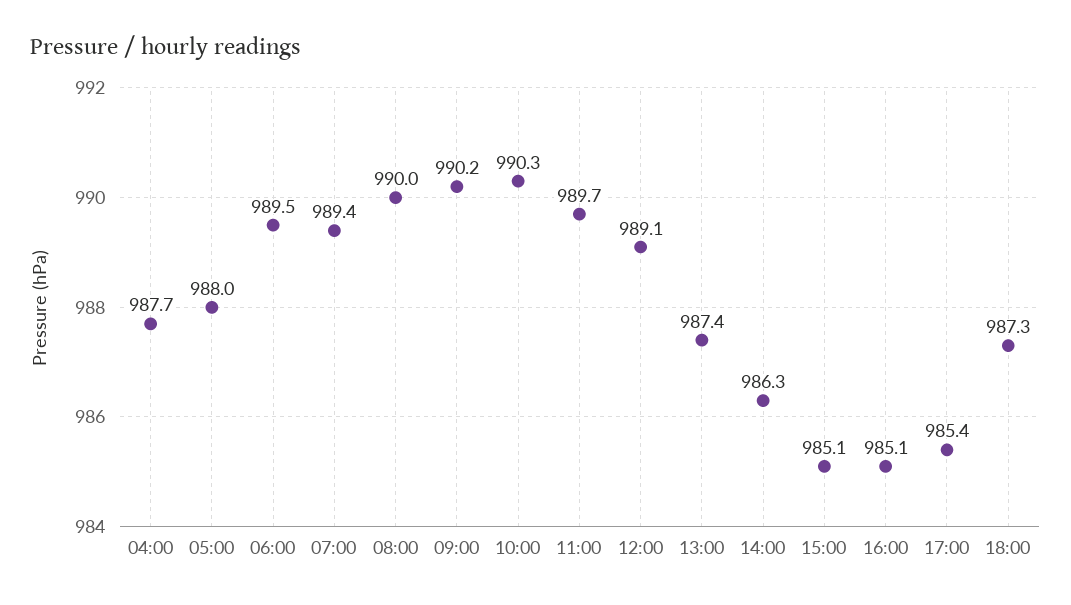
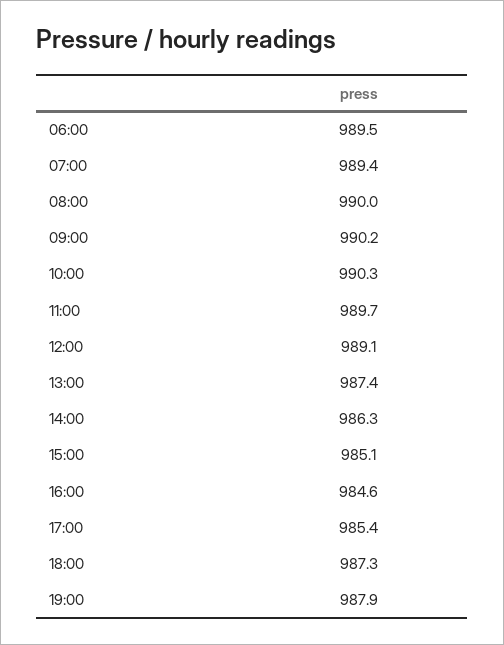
04:00: 987.7 -> none
05:00: 988 -> none
16:00: 985.1 -> 984.6
19:00: none -> 987.9

